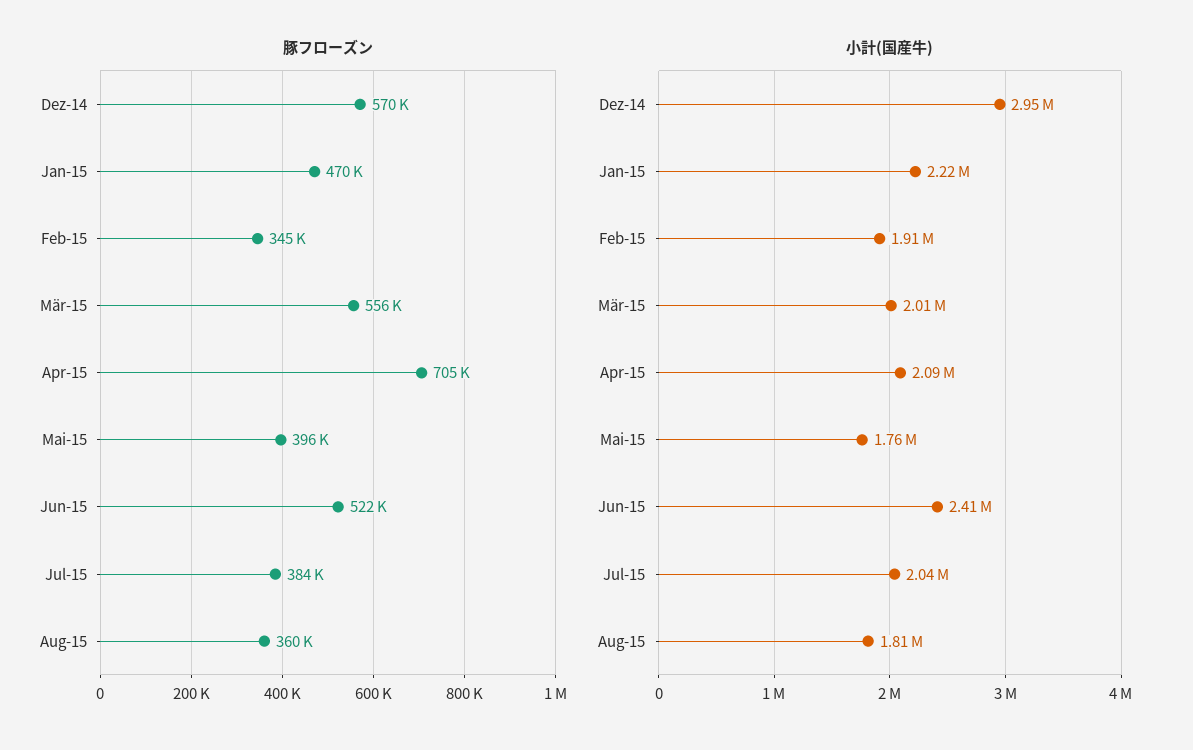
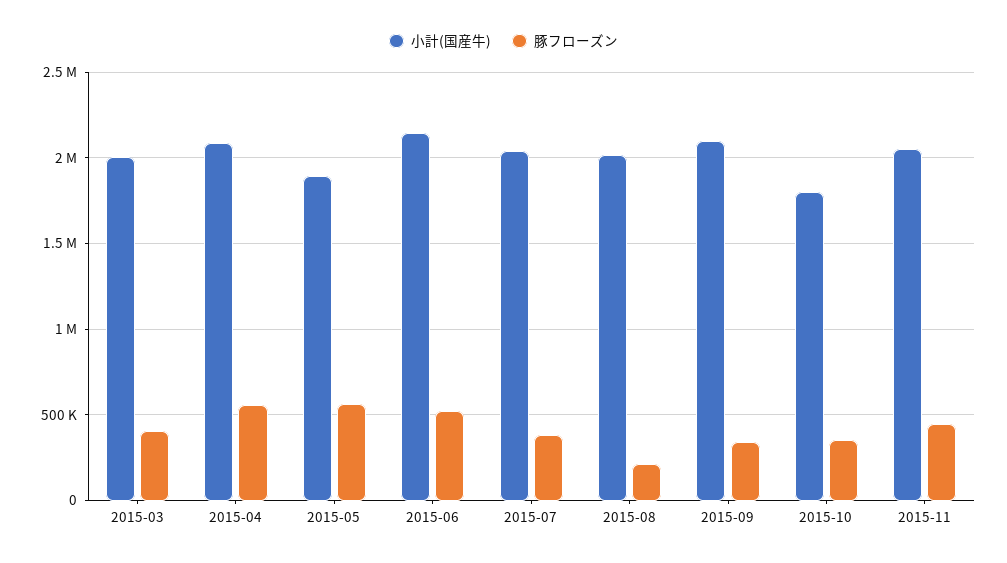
豚フローズン, Dez-14: 570000 -> none
豚フローズン, Jan-15: 470000 -> none
豚フローズン, Feb-15: 345000 -> none
豚フローズン, Mär-15: 556000 -> 400000
豚フローズン, Apr-15: 705000 -> 550000
豚フローズン, Mai-15: 396000 -> 550000
豚フローズン, Aug-15: 360000 -> 200000
小計(国産牛), Dez-14: 2950000 -> none
小計(国産牛), Jan-15: 2220000 -> none
小計(国産牛), Feb-15: 1910000 -> none
小計(国産牛), Mai-15: 1760000 -> 1900000
小計(国産牛), Jun-15: 2410000 -> 2150000
小計(国産牛), Aug-15: 1810000 -> 2000000
小計(国産牛), 2015-09: none -> 2100000
豚フローズン, 2015-09: none -> 350000
小計(国産牛), 2015-10: none -> 1800000
豚フローズン, 2015-10: none -> 350000
小計(国産牛), 2015-11: none -> 2050000
豚フローズン, 2015-11: none -> 450000

